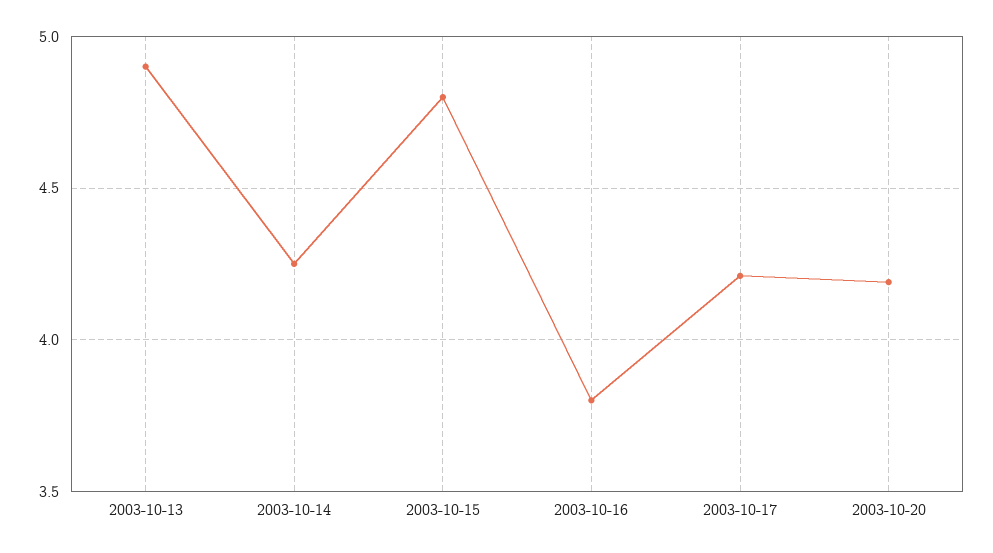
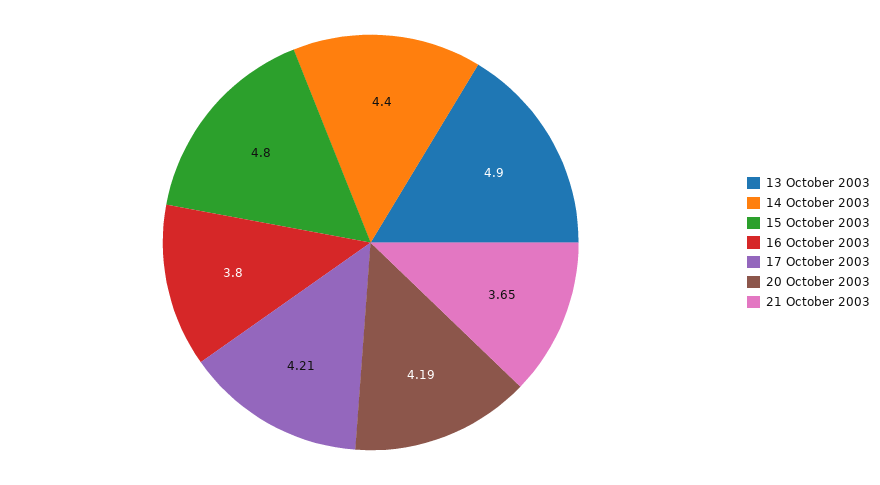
2003-10-14: 4.25 -> 4.4
21 October 2003: none -> 3.65

